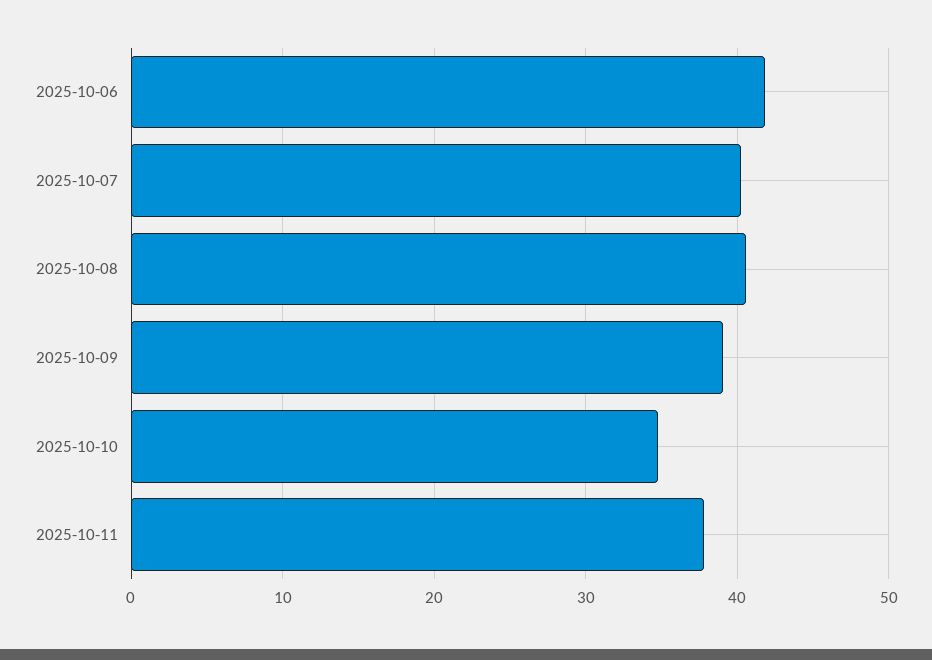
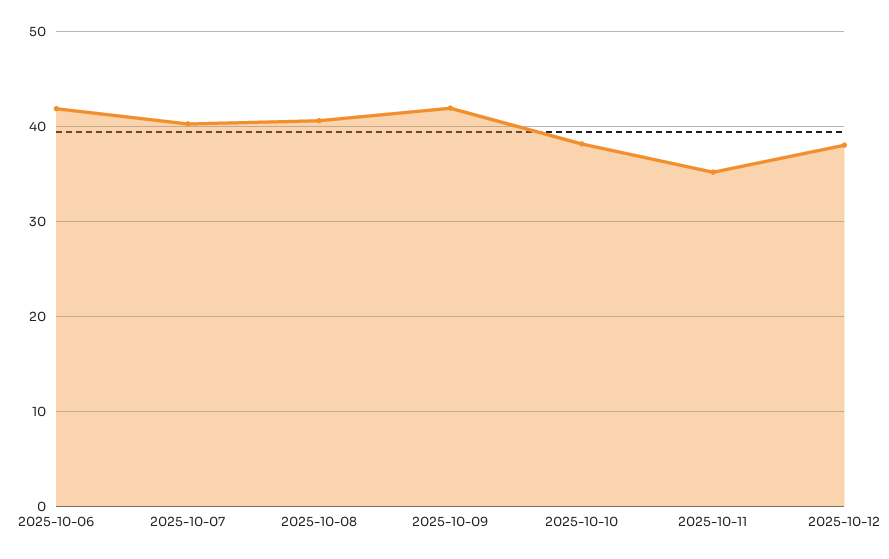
2025-10-09: 39 -> 42
2025-10-10: 35 -> 38
2025-10-11: 38 -> 35
2025-10-12: none -> 38

